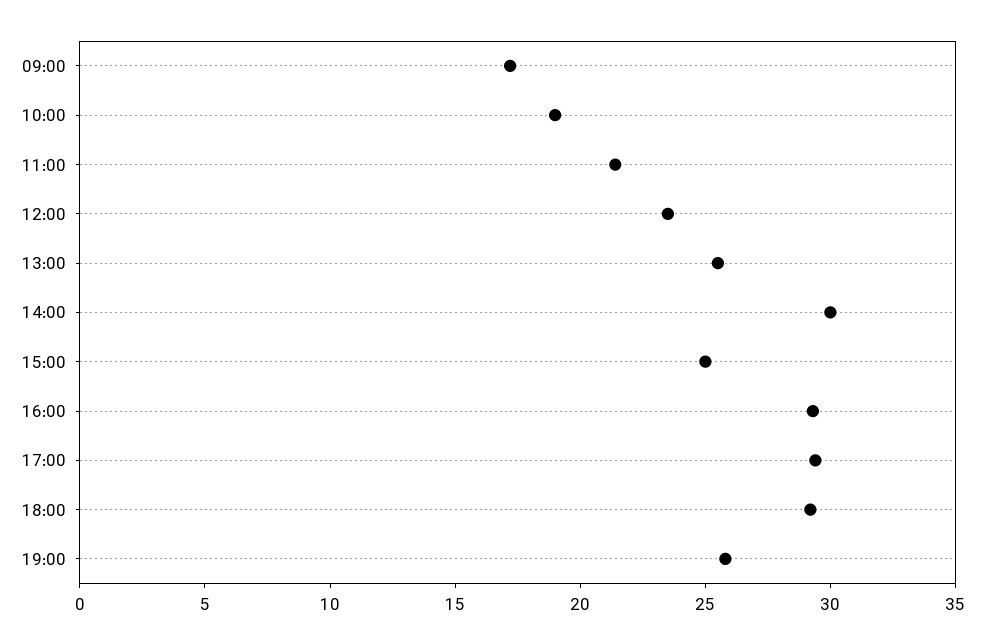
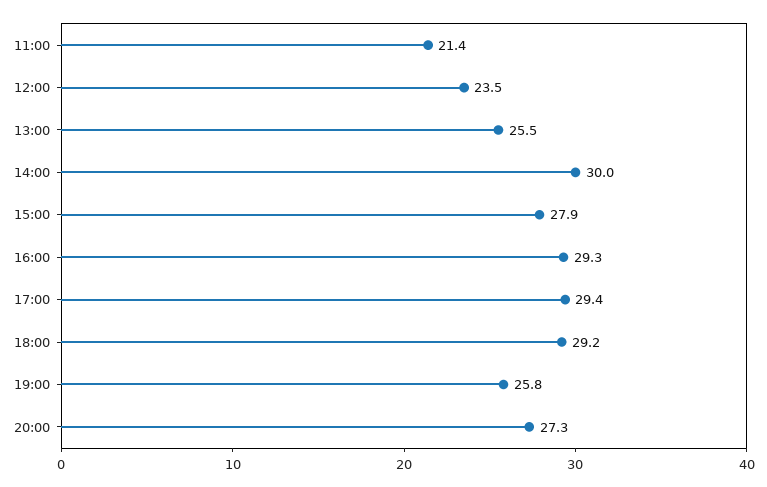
09:00: 17 -> none
10:00: 19 -> none
15:00: 25 -> 27.9
20:00: none -> 27.3

